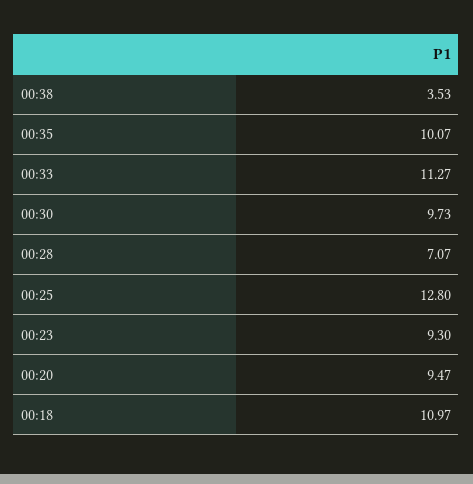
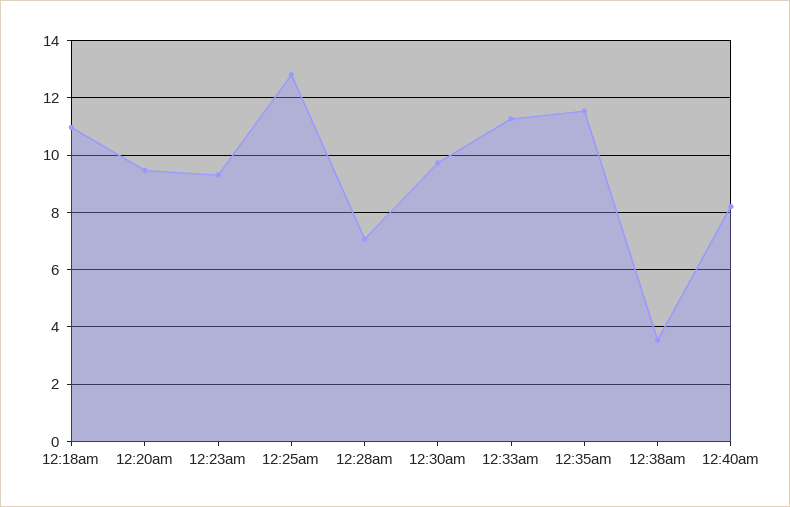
00:35: 10.07 -> 11.5
12:40am: none -> 8.25

